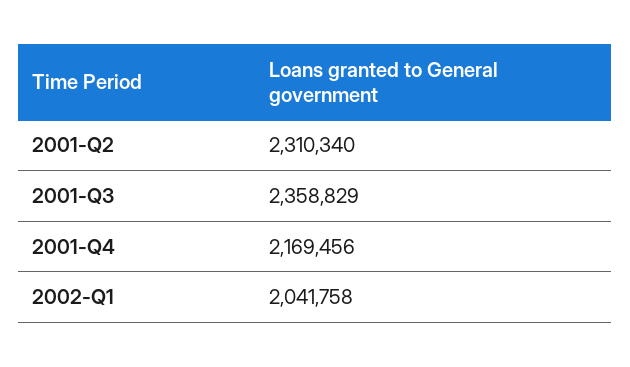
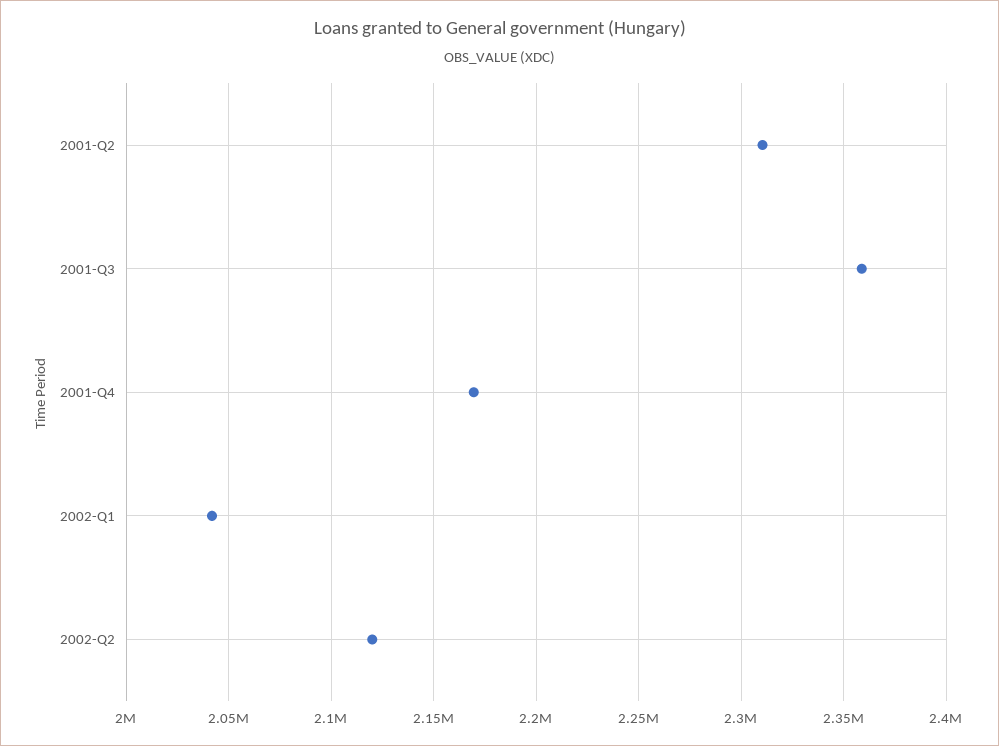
2002-Q2: none -> 2120000

